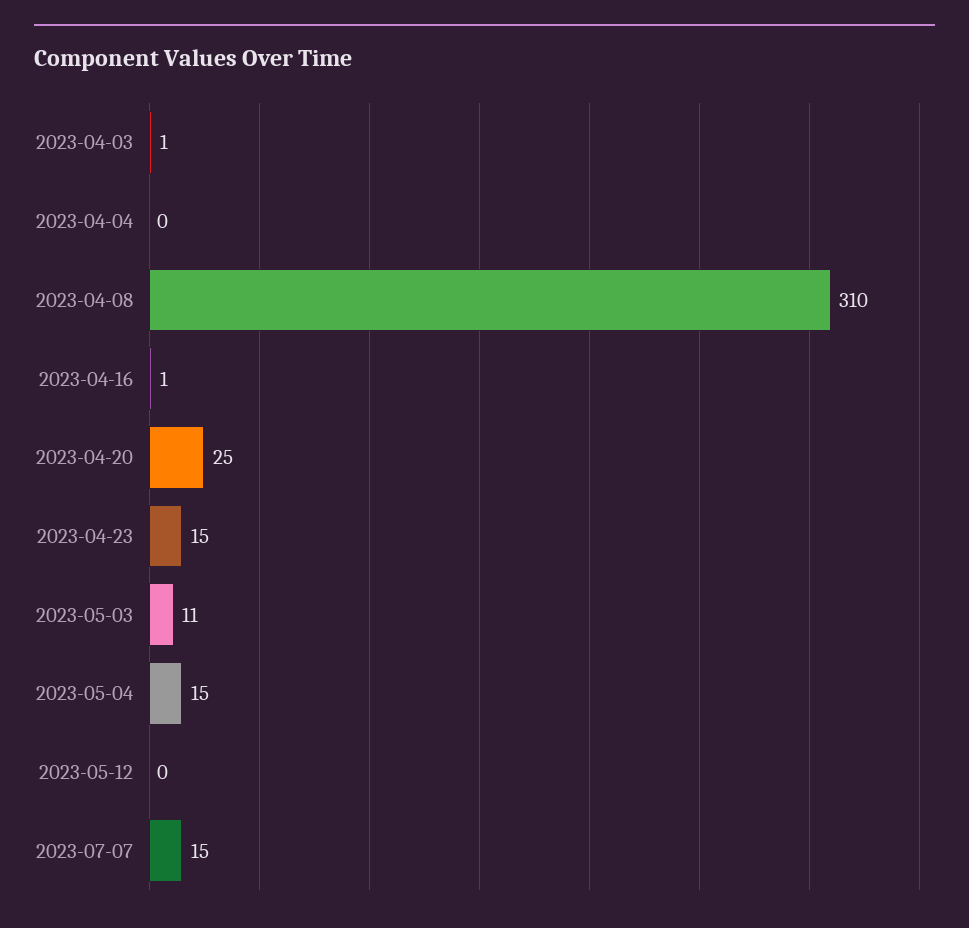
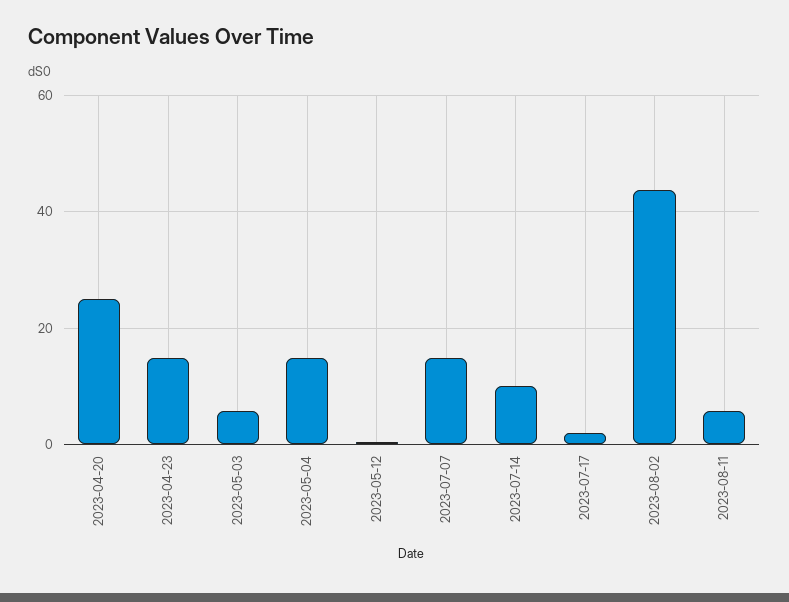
2023-04-03: 1 -> none
2023-04-04: 0 -> none
2023-04-08: 310 -> none
2023-04-16: 1 -> none
2023-05-03: 11 -> 6
2023-07-14: none -> 10
2023-07-17: none -> 2
2023-08-02: none -> 44
2023-08-11: none -> 6

